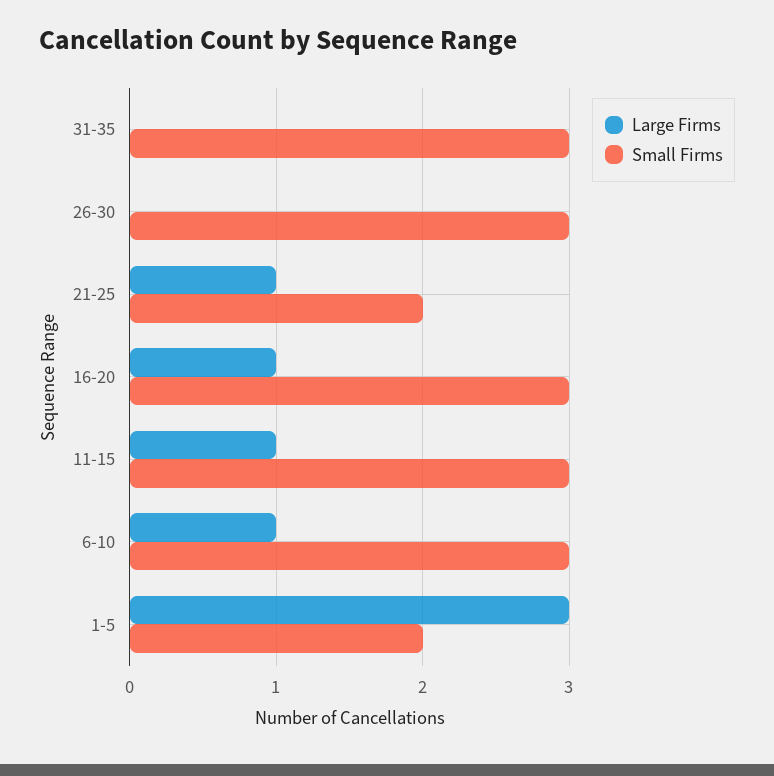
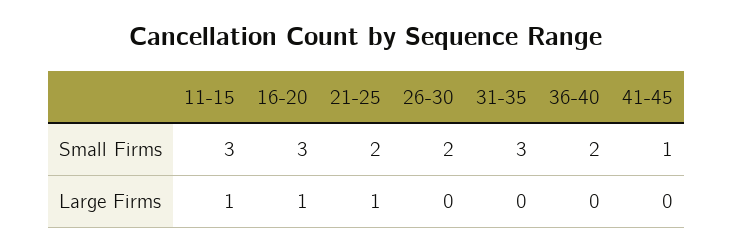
Small Firms, 26-30: 3 -> 2
Large Firms, 6-10: 1 -> none
Small Firms, 6-10: 3 -> none
Large Firms, 1-5: 3 -> none
Small Firms, 1-5: 2 -> none
Small Firms, 36-40: none -> 2
Small Firms, 41-45: none -> 1
Large Firms, 36-40: none -> 0
Large Firms, 41-45: none -> 0

